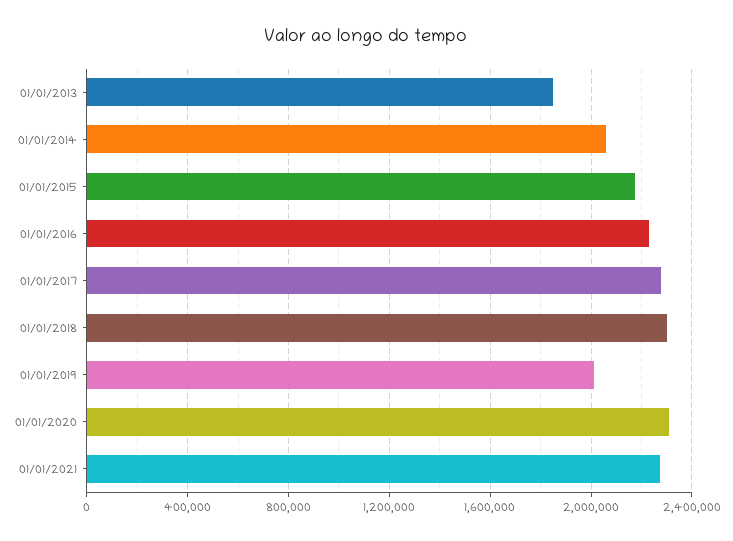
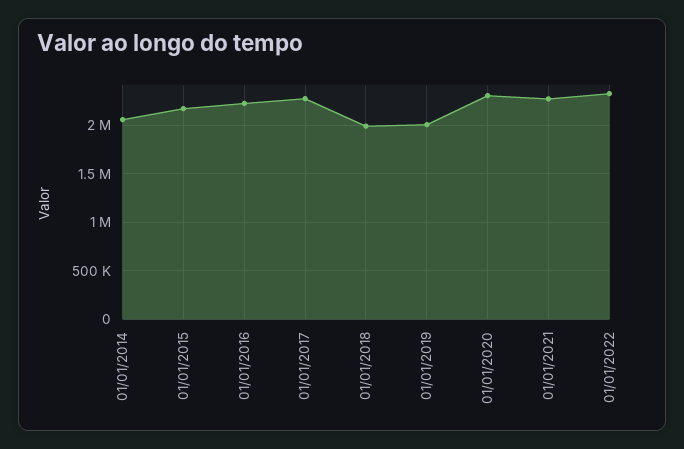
01/01/2013: 1850000 -> none
01/01/2018: 2300000 -> 2000000
01/01/2022: none -> 2300000

